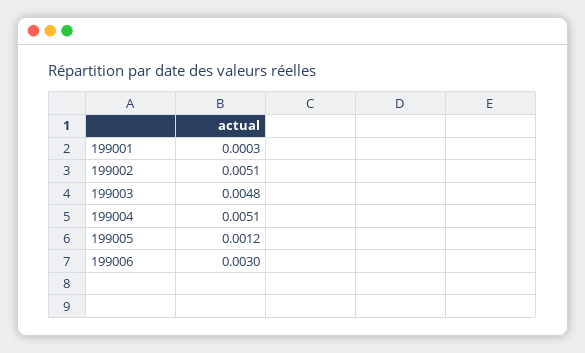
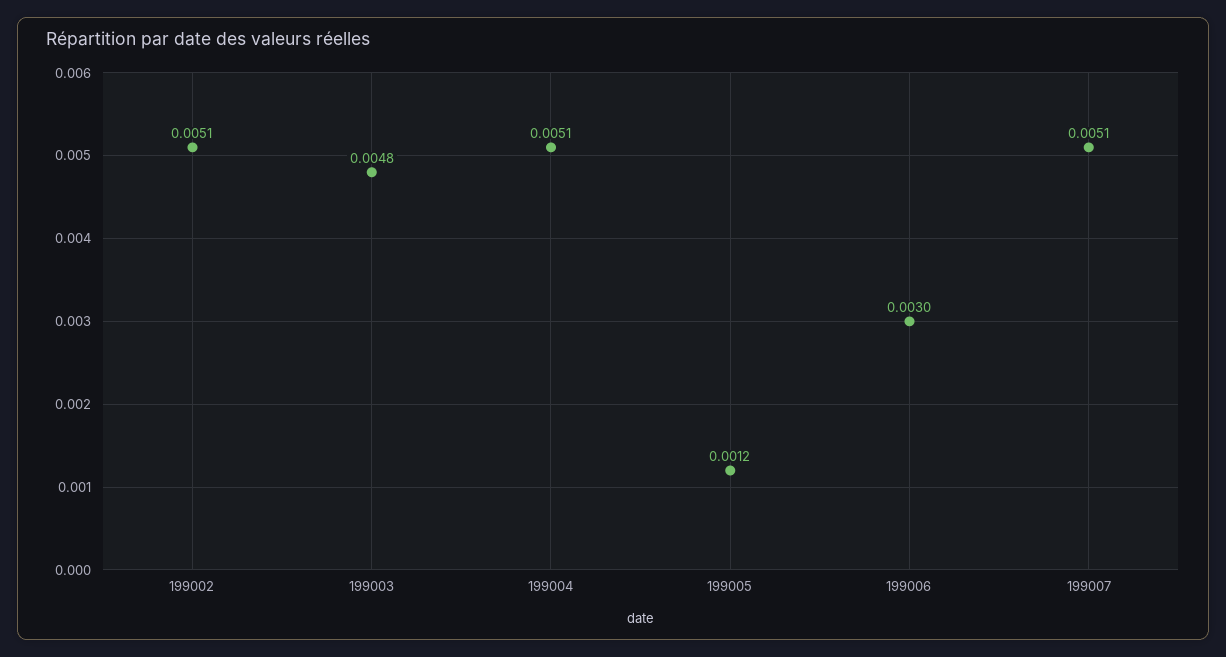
199001: 0.0003 -> none
199007: none -> 0.0051

